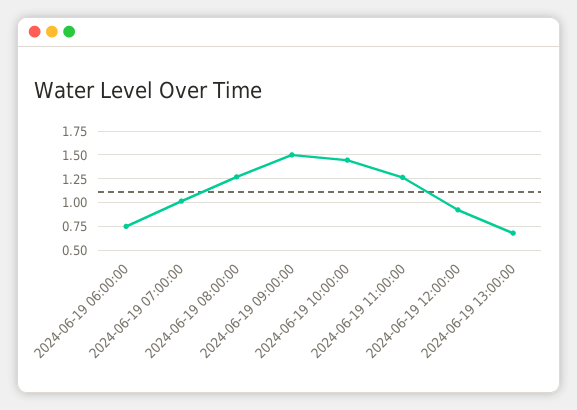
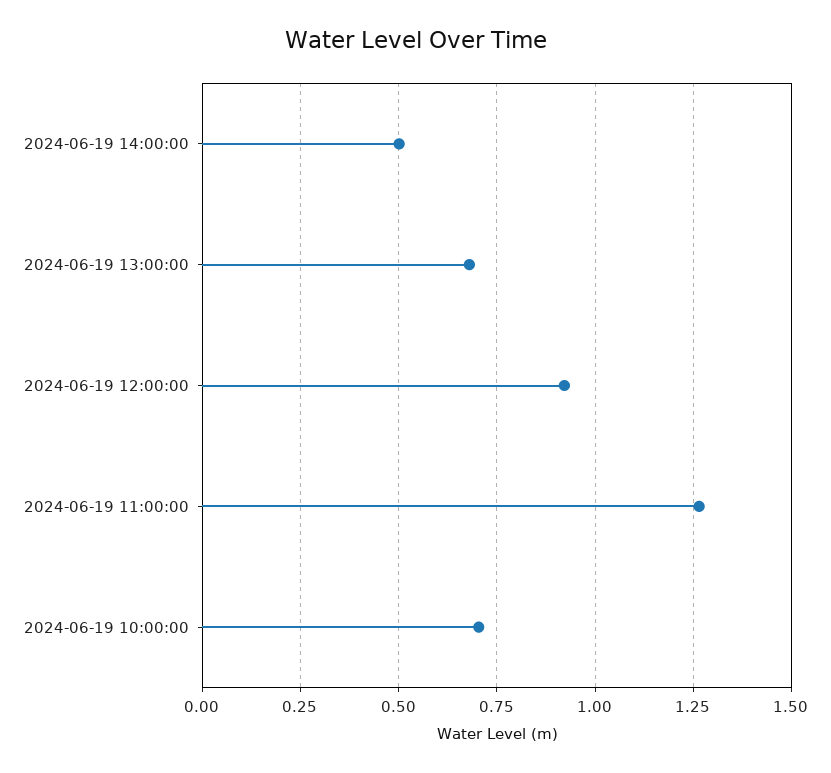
2024-06-19 06:00:00: 0.75 -> none
2024-06-19 07:00:00: 1 -> none
2024-06-19 08:00:00: 1.25 -> none
2024-06-19 09:00:00: 1.5 -> none
2024-06-19 10:00:00: 1.5 -> 0.7
2024-06-19 14:00:00: none -> 0.5

